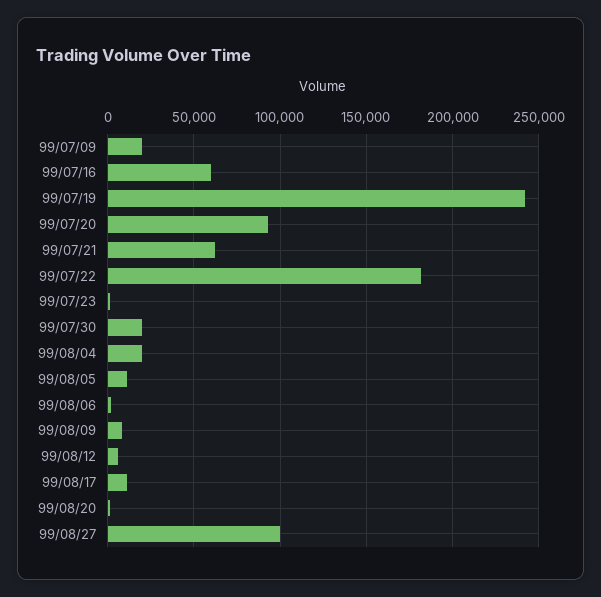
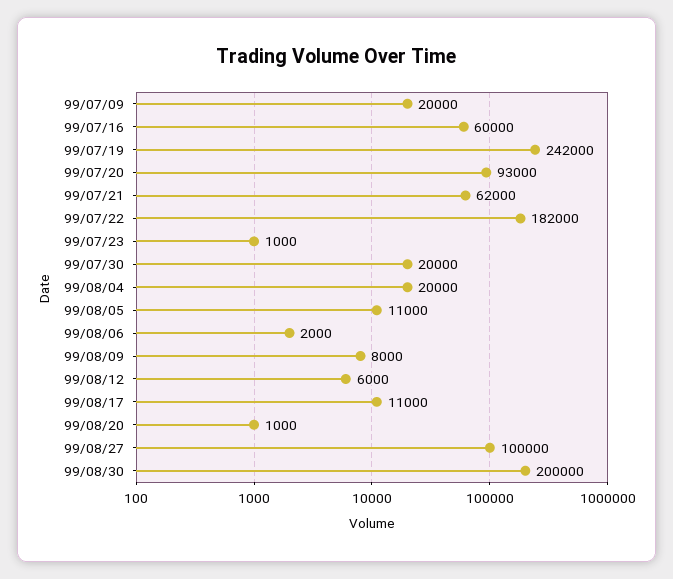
99/08/30: none -> 200000

